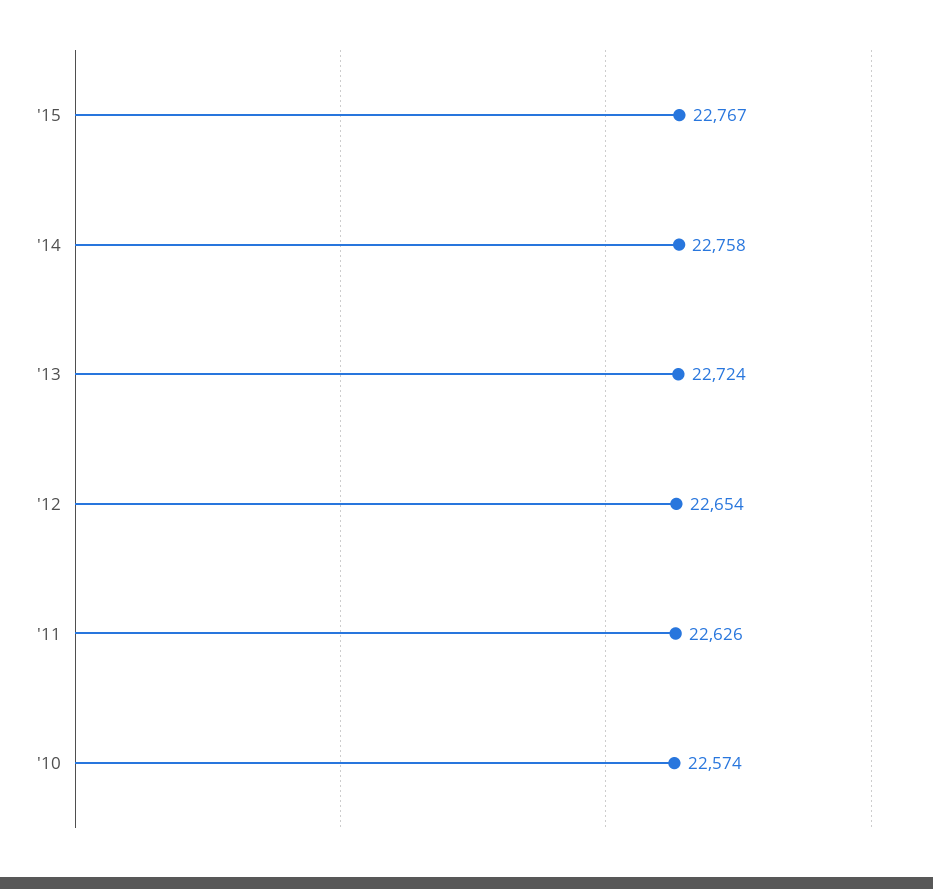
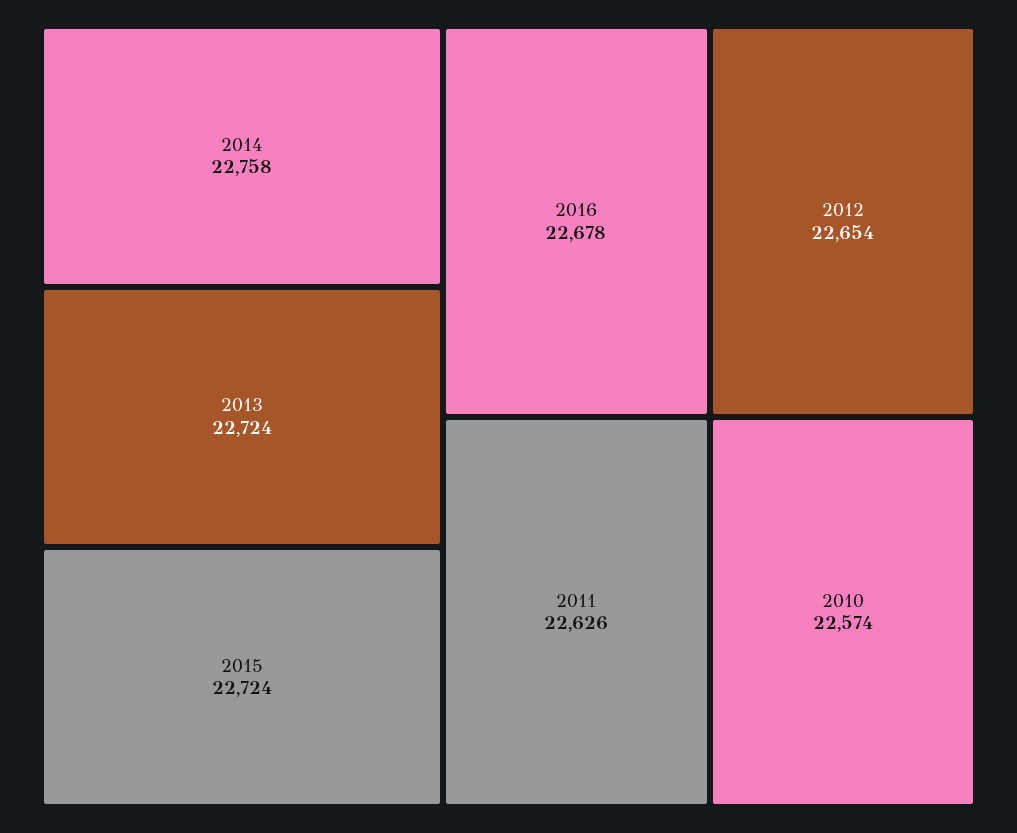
'15: 22767 -> 22724
2016: none -> 22678

